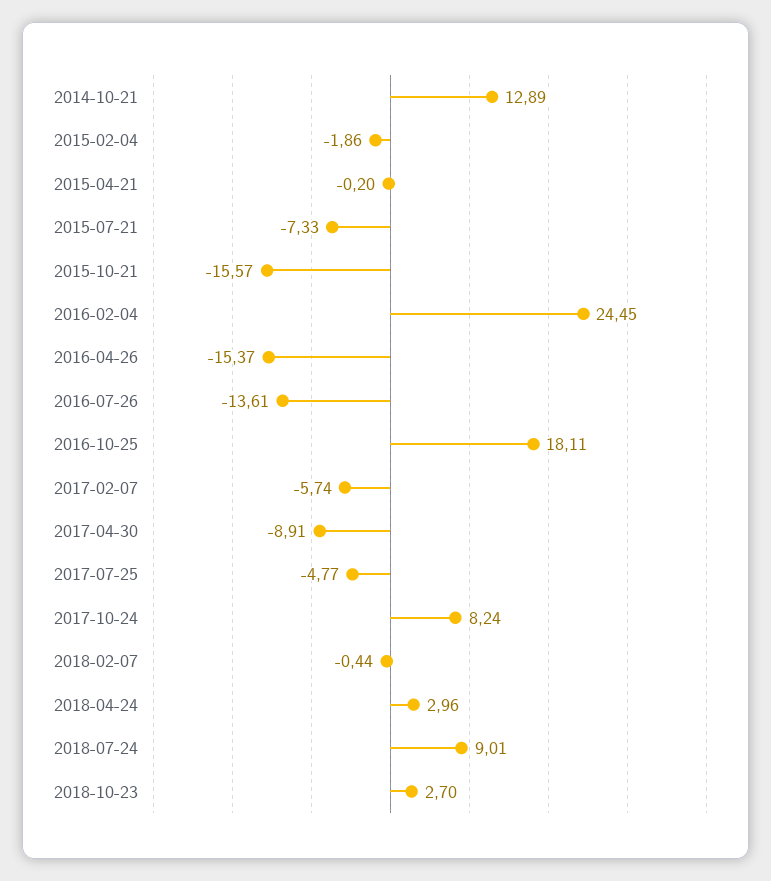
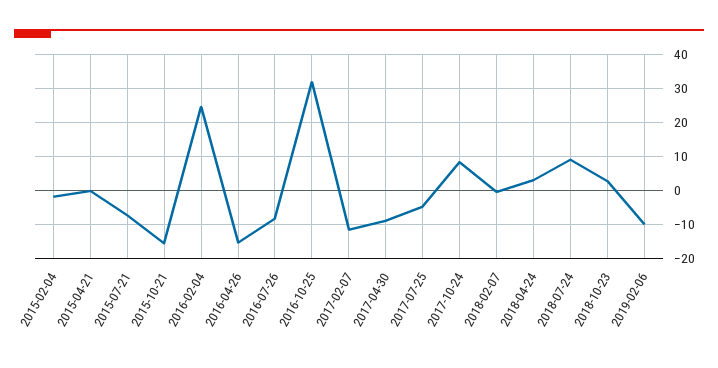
2014-10-21: 12.89 -> none
2016-07-26: -13.61 -> -8
2016-10-25: 18.11 -> 32
2017-02-07: -5.74 -> -12
2019-02-06: none -> -10

